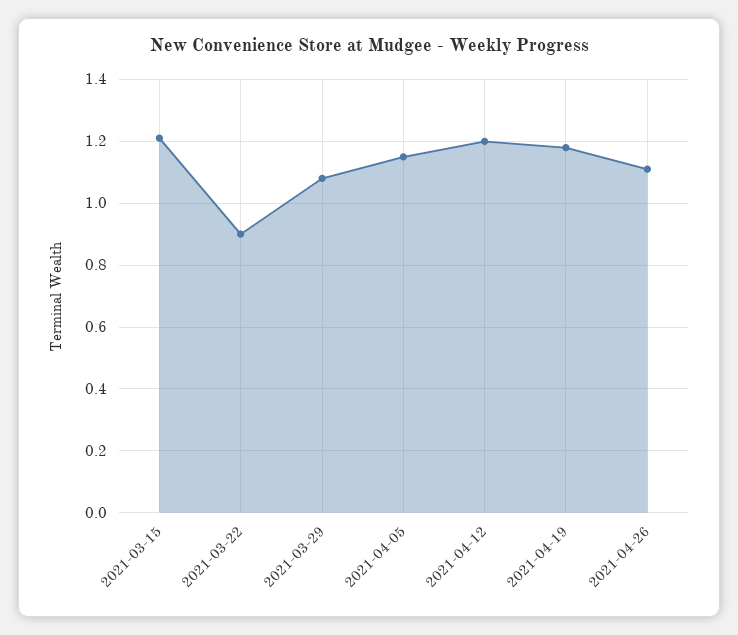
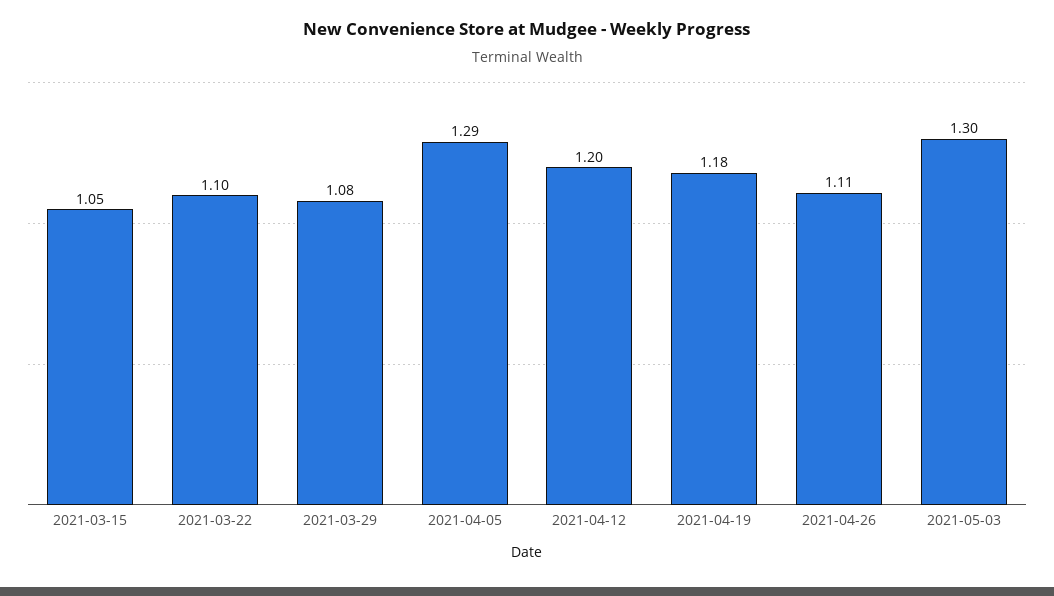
2021-03-15: 1.2 -> 1.05
2021-03-22: 0.9 -> 1.1
2021-04-05: 1.15 -> 1.29
2021-05-03: none -> 1.3

